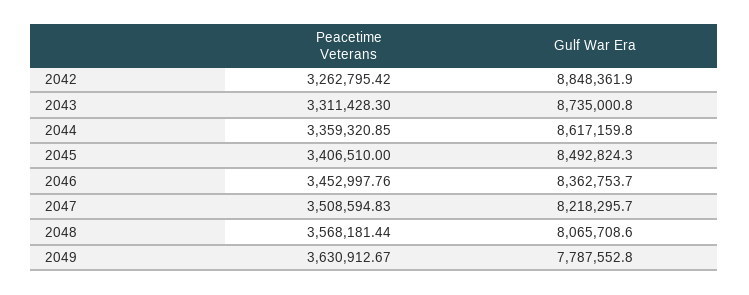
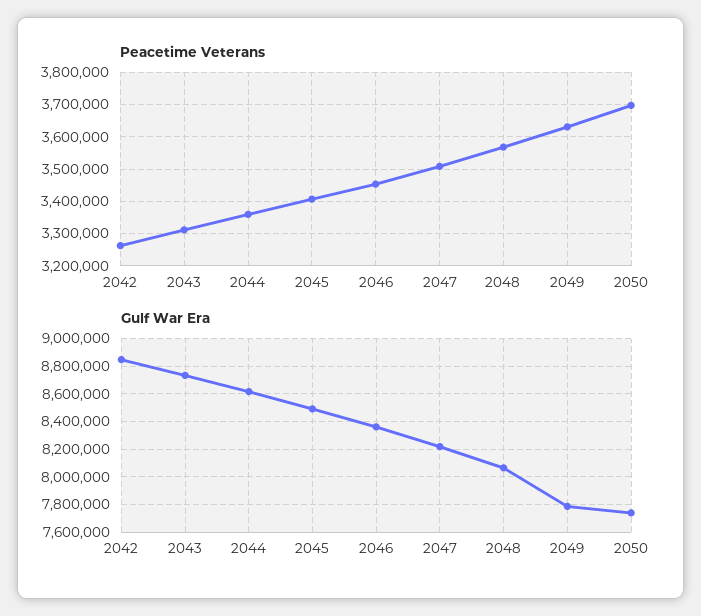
Peacetime Veterans, 2050: none -> 3700000
Gulf War Era, 2050: none -> 7750000

